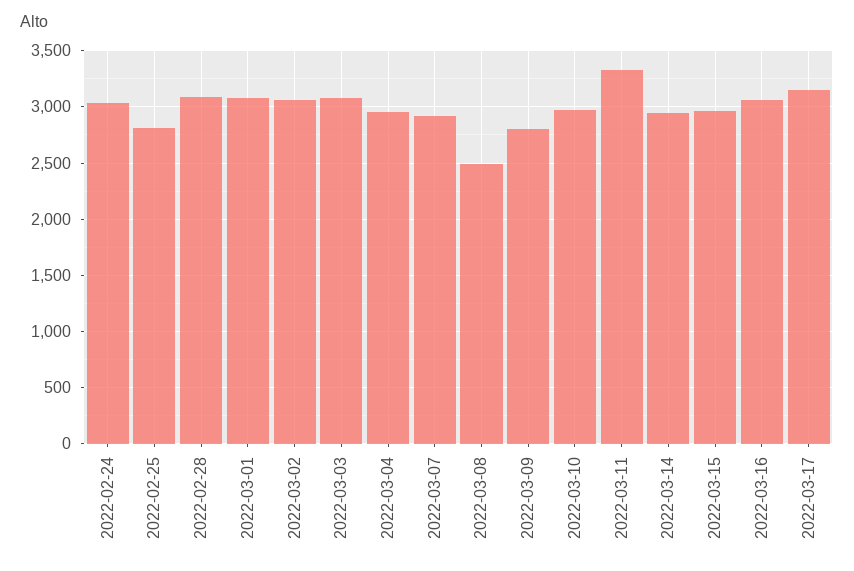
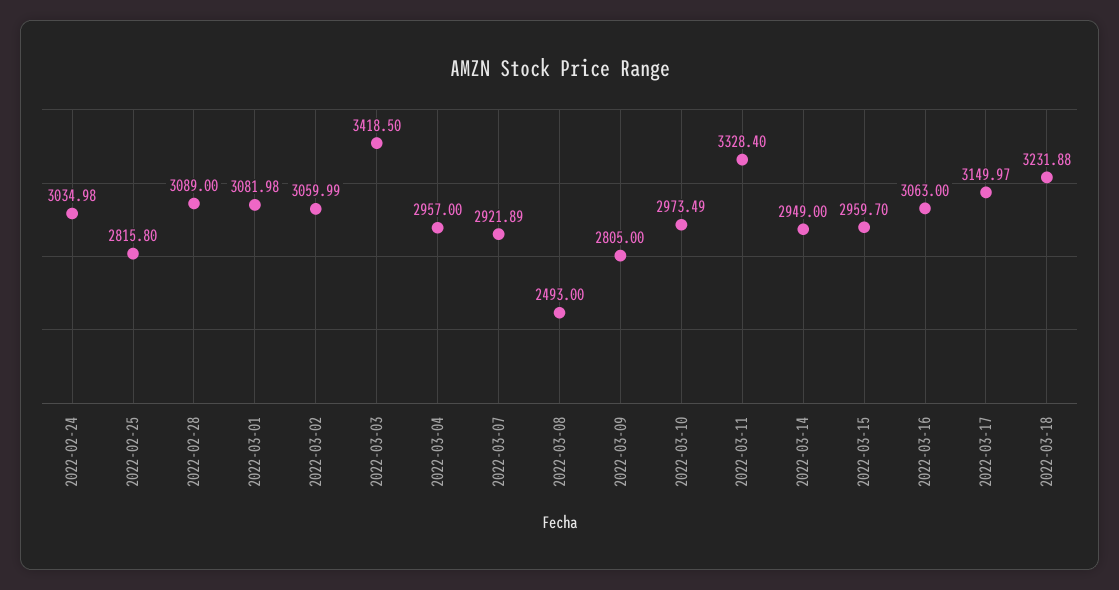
2022-03-03: 3100 -> 3418.5
2022-03-18: none -> 3231.88

